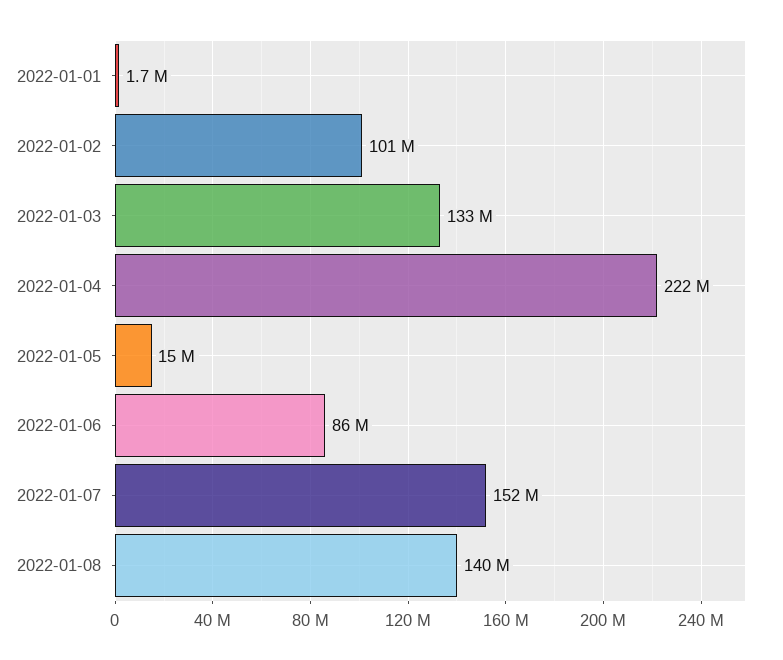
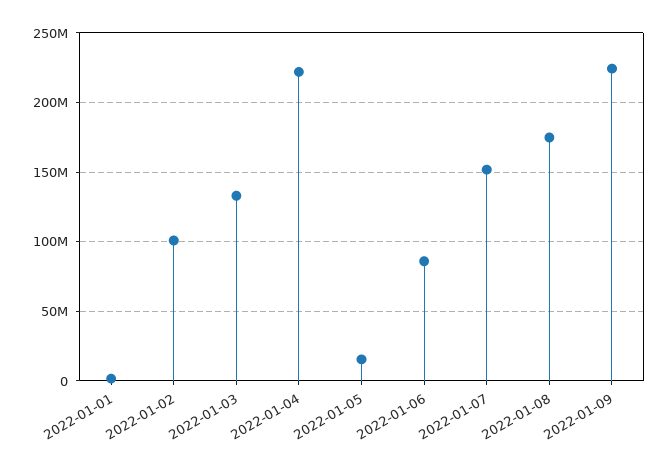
2022-01-08: 140000000 -> 175000000
2022-01-09: none -> 225000000

